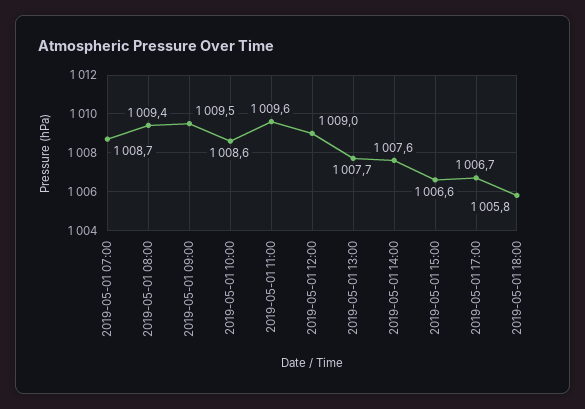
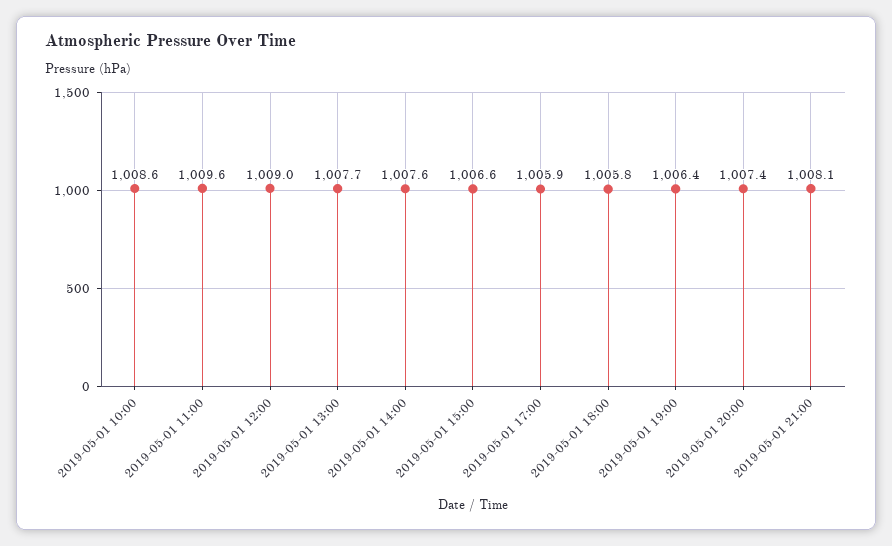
2019-05-01 07:00: 1008.7 -> none
2019-05-01 08:00: 1009.4 -> none
2019-05-01 09:00: 1009.5 -> none
2019-05-01 17:00: 1006.7 -> 1005.9
2019-05-01 19:00: none -> 1006.4
2019-05-01 20:00: none -> 1007.4
2019-05-01 21:00: none -> 1008.1

